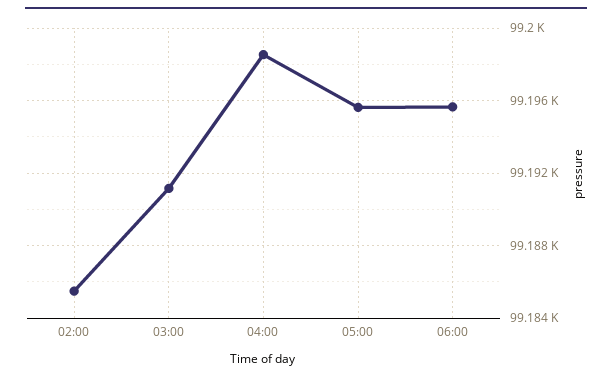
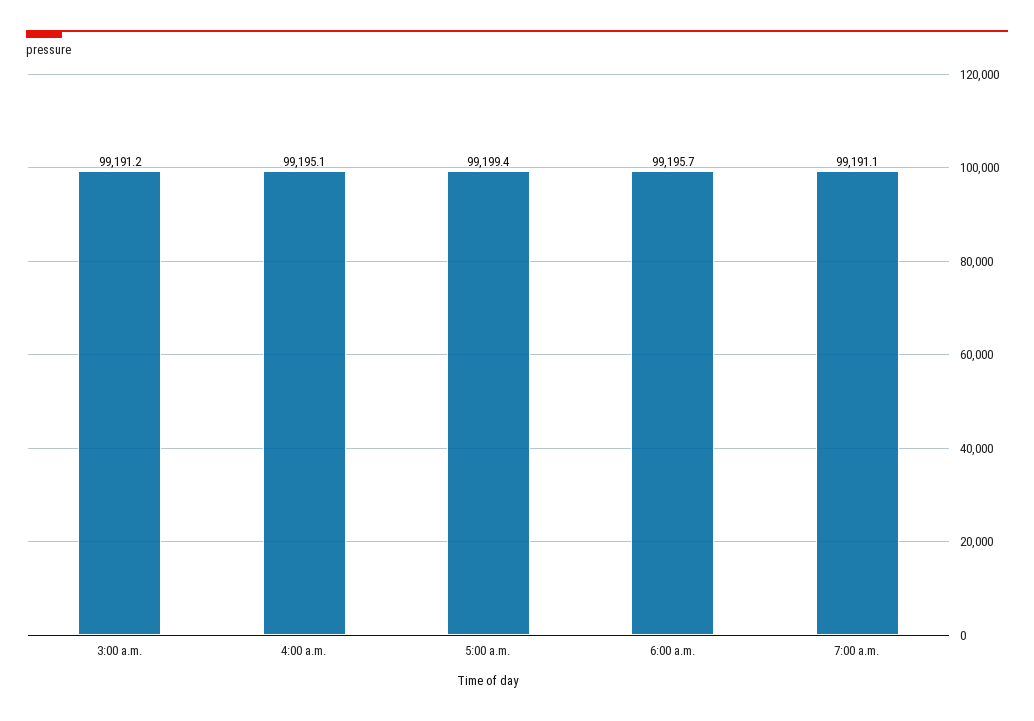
02:00: 99185.5 -> none
04:00: 99198.5 -> 99195.1
05:00: 99195.5 -> 99199.4
7:00 a.m.: none -> 99191.1

